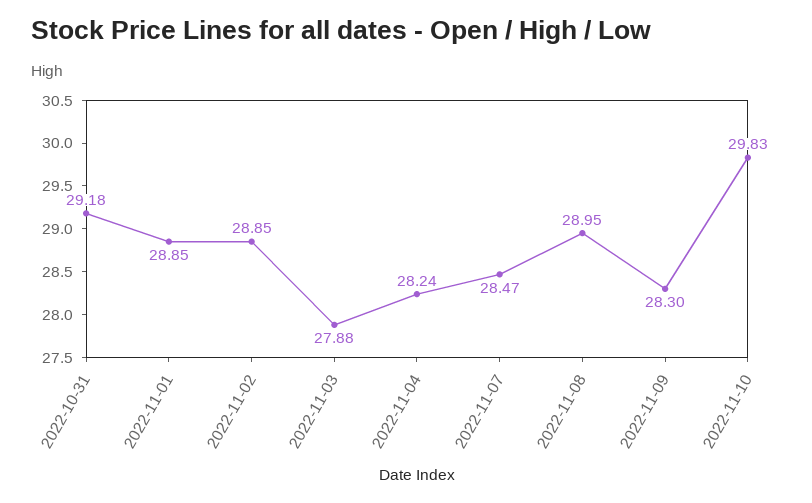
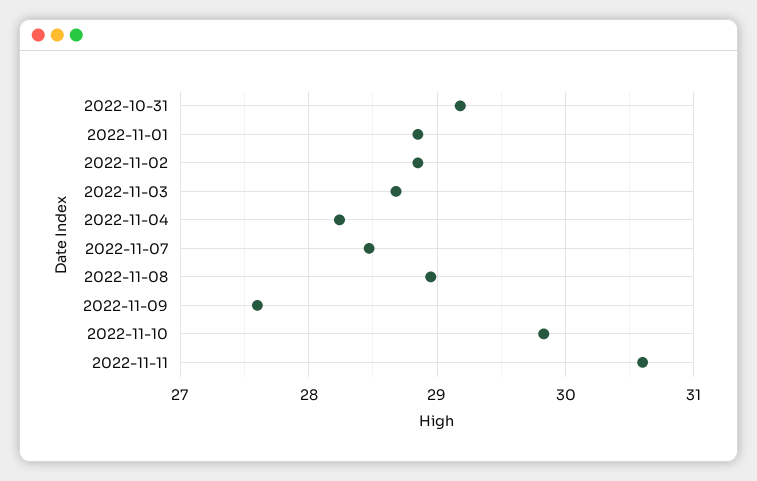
2022-11-03: 27.88 -> 28.7
2022-11-09: 28.3 -> 27.6
2022-11-11: none -> 30.6

